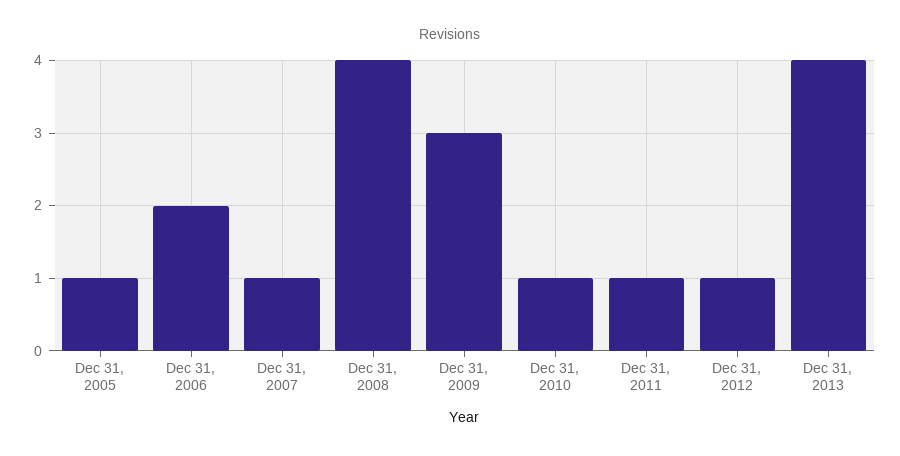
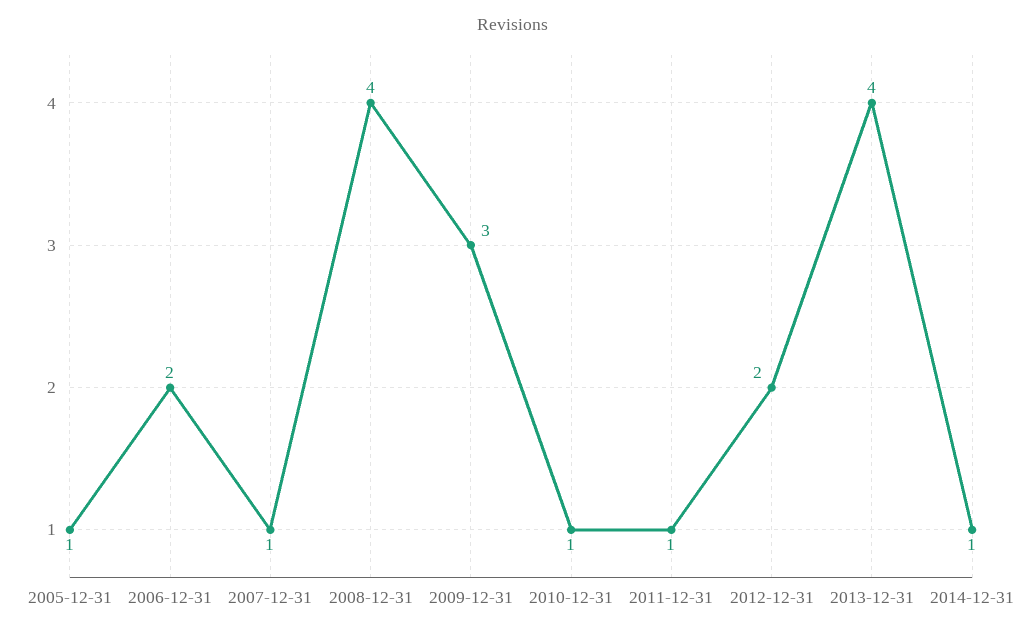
Dec 31, 2012: 1 -> 2
2014-12-31: none -> 1

